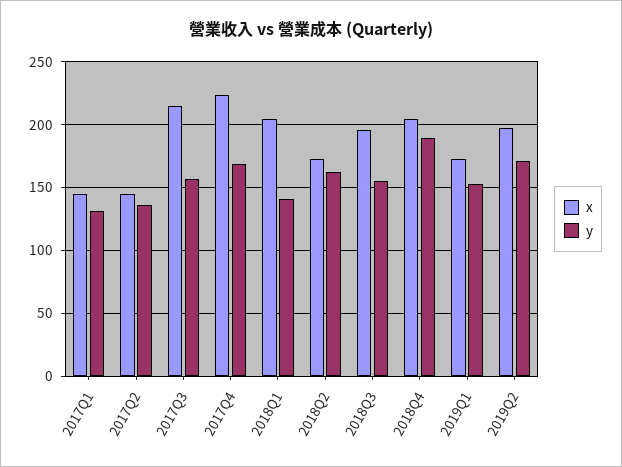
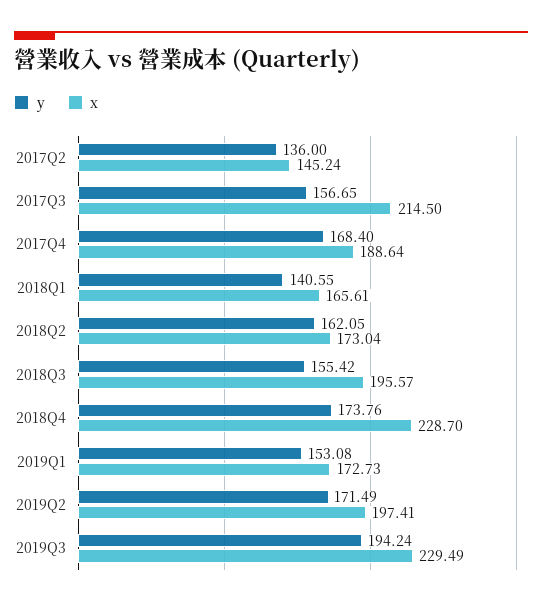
x, 2017Q1: 145 -> none
y, 2017Q1: 130 -> none
x, 2017Q4: 225 -> 188.64
x, 2018Q1: 205 -> 165.61
x, 2018Q4: 205 -> 228.7
y, 2018Q4: 190 -> 173.76
y, 2019Q3: none -> 194.24
x, 2019Q3: none -> 229.49

